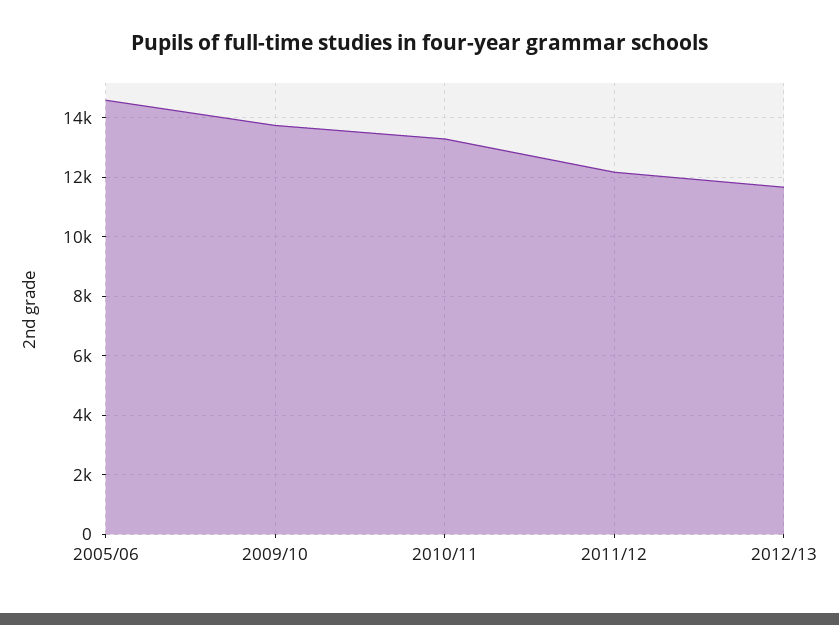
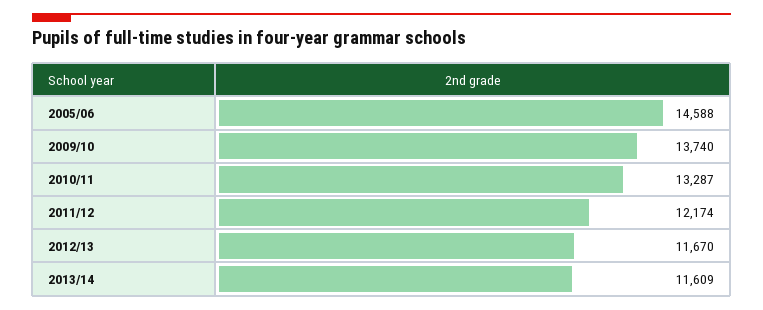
2013/14: none -> 11609

